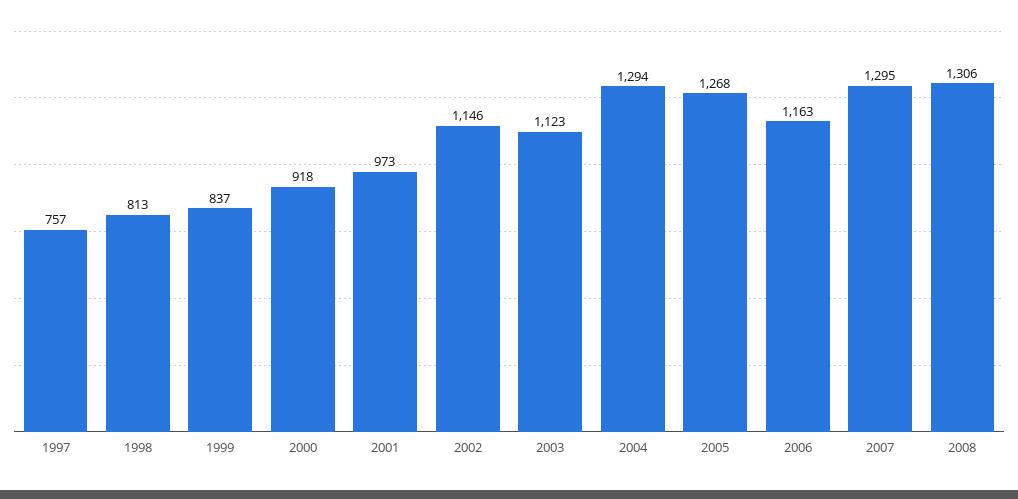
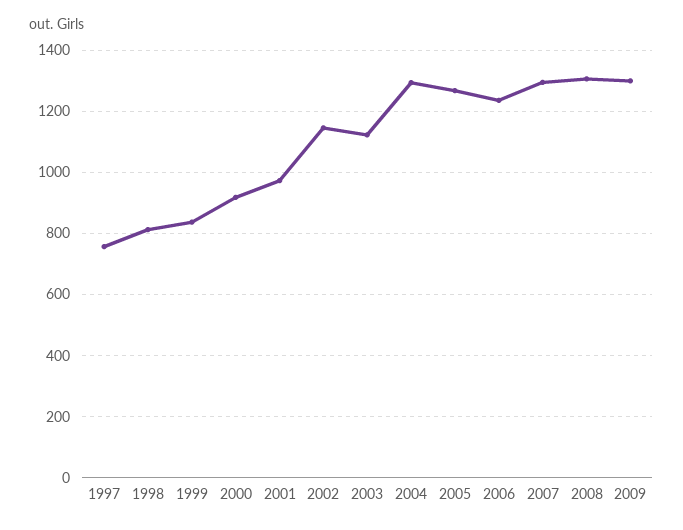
2006: 1163 -> 1240
2009: none -> 1300

